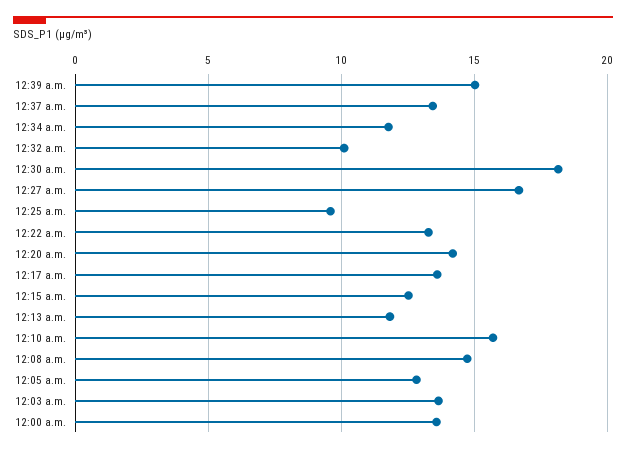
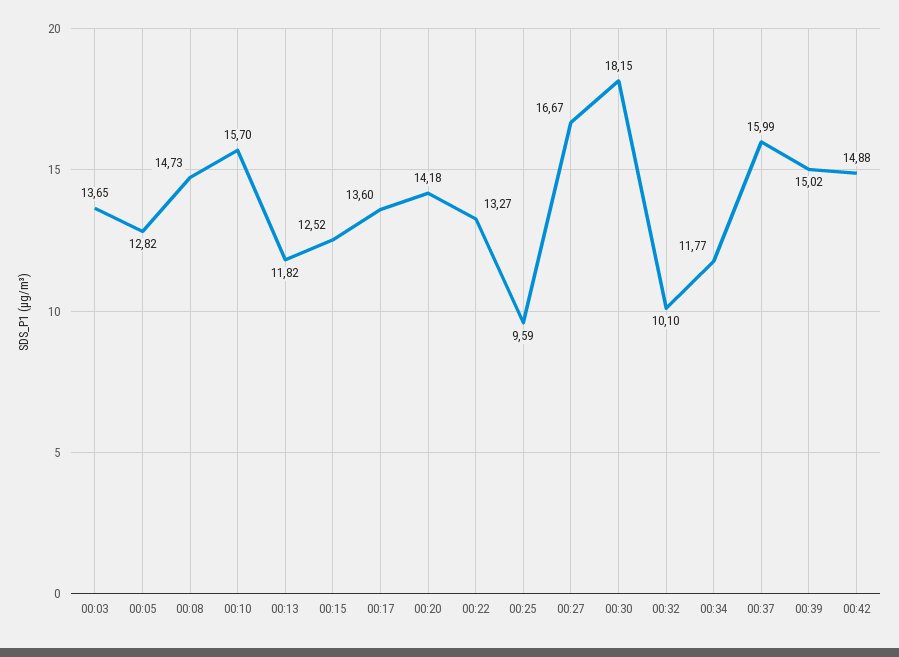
12:37 a.m.: 13.5 -> 15.99
12:00 a.m.: 13.5 -> none
00:42: none -> 14.88

